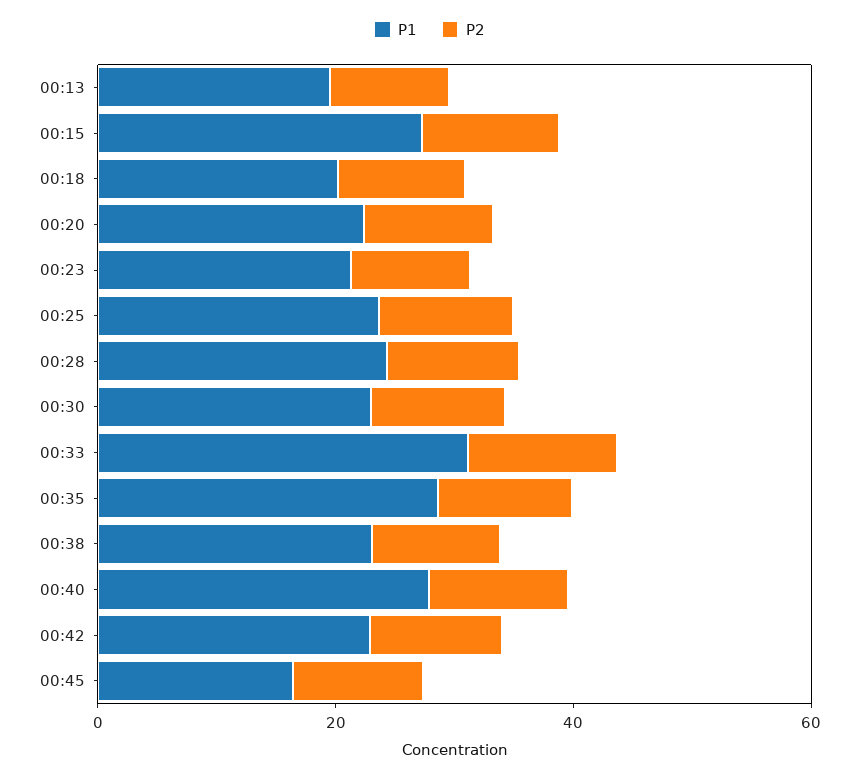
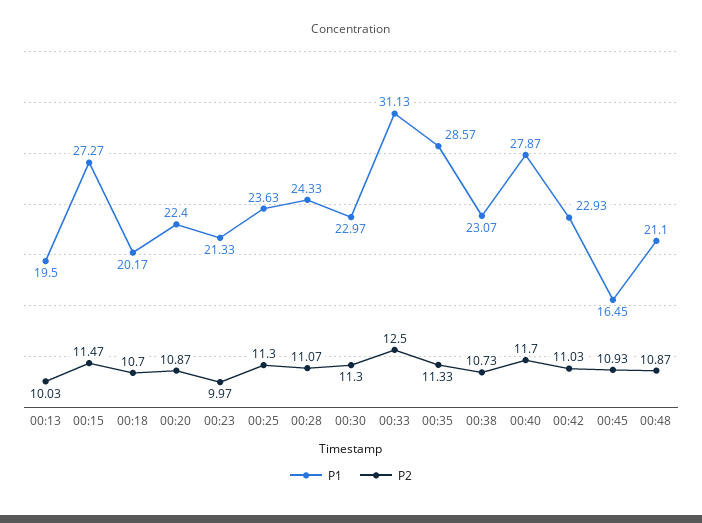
P1, 00:48: none -> 21.1
P2, 00:48: none -> 10.87

